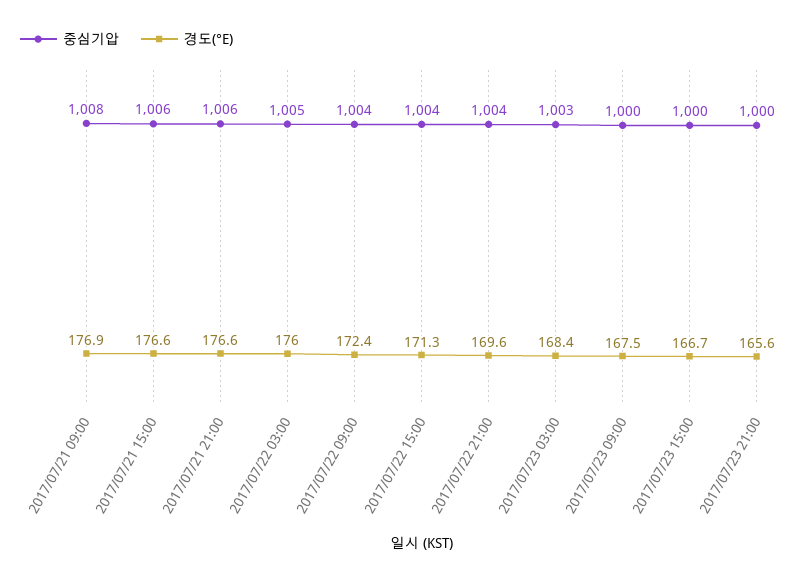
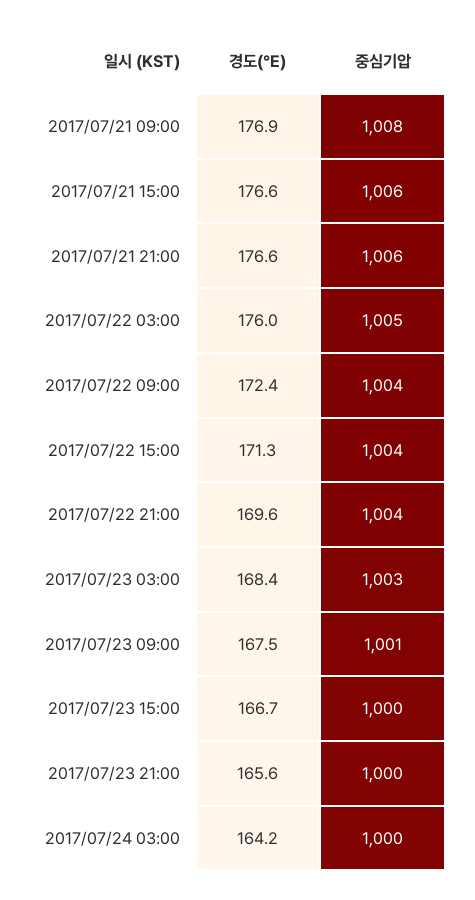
중심기압, 2017/07/23 09:00: 1000 -> 1001
경도(°E), 2017/07/24 03:00: none -> 164.2
중심기압, 2017/07/24 03:00: none -> 1000

